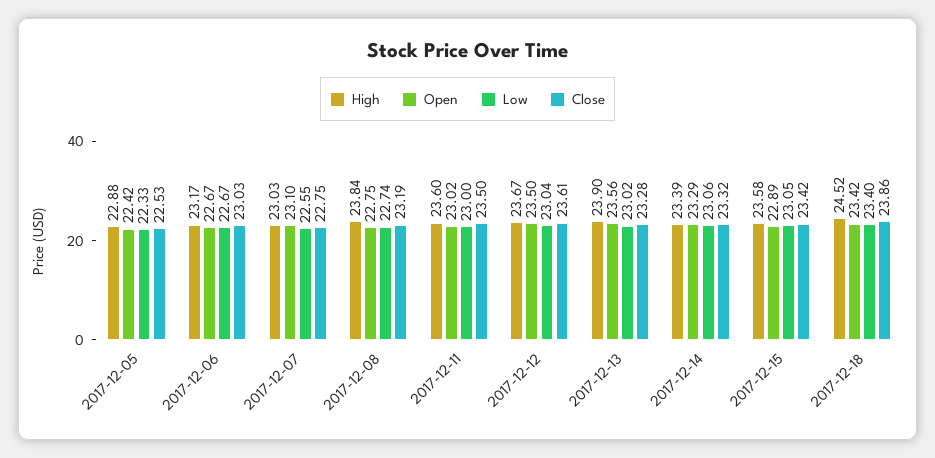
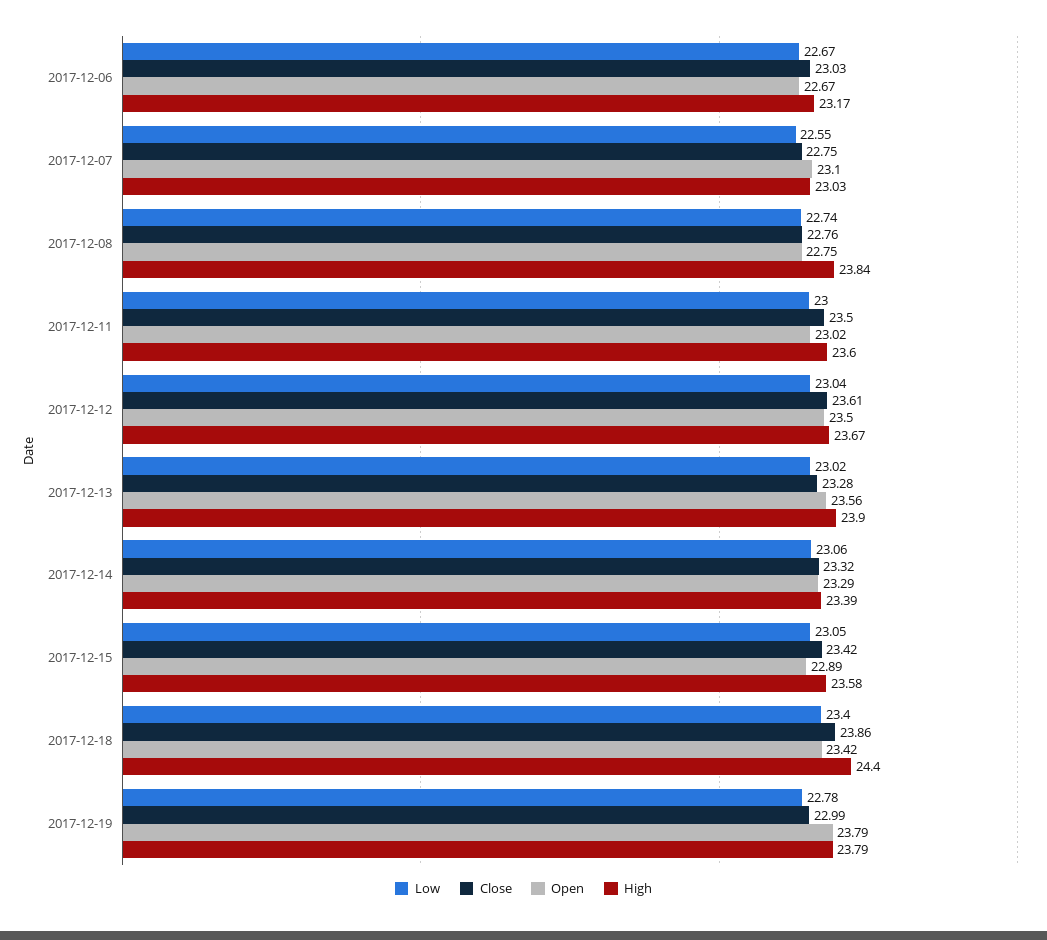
High, 2017-12-05: 22.88 -> none
Open, 2017-12-05: 22.42 -> none
Low, 2017-12-05: 22.33 -> none
Close, 2017-12-05: 22.53 -> none
Close, 2017-12-08: 23.19 -> 22.76
High, 2017-12-18: 24.52 -> 24.4
Low, 2017-12-19: none -> 22.78
Close, 2017-12-19: none -> 22.99
Open, 2017-12-19: none -> 23.79
High, 2017-12-19: none -> 23.79

